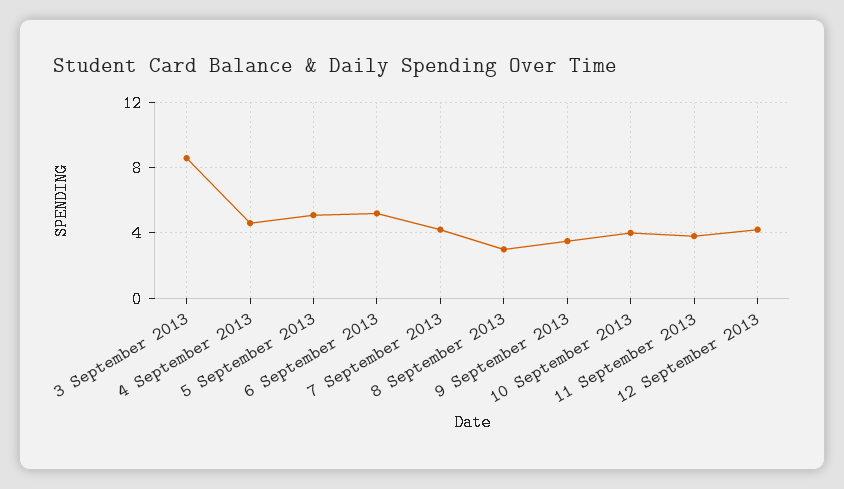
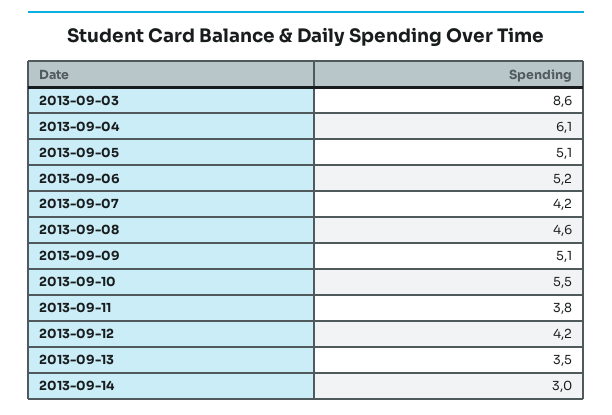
4 September 2013: 4.5 -> 6.1
8 September 2013: 3 -> 4.6
9 September 2013: 3.5 -> 5.1
10 September 2013: 4 -> 5.5
2013-09-13: none -> 3.5
2013-09-14: none -> 3

